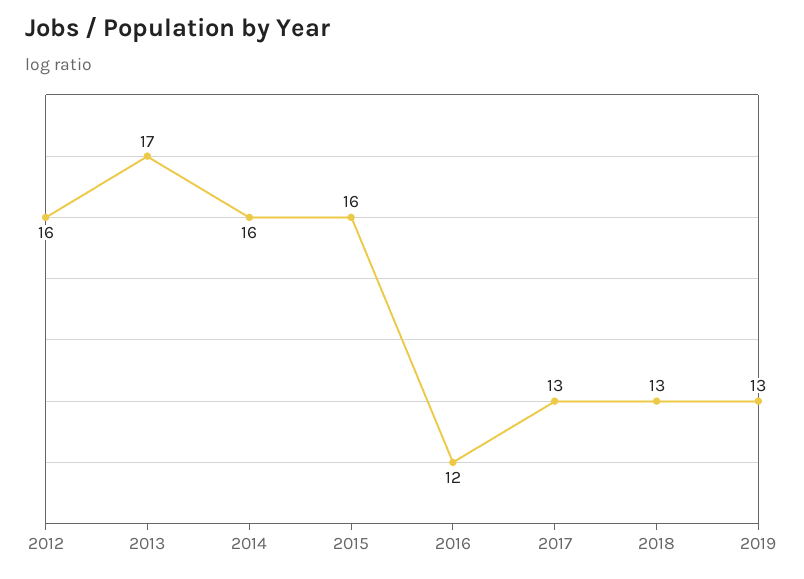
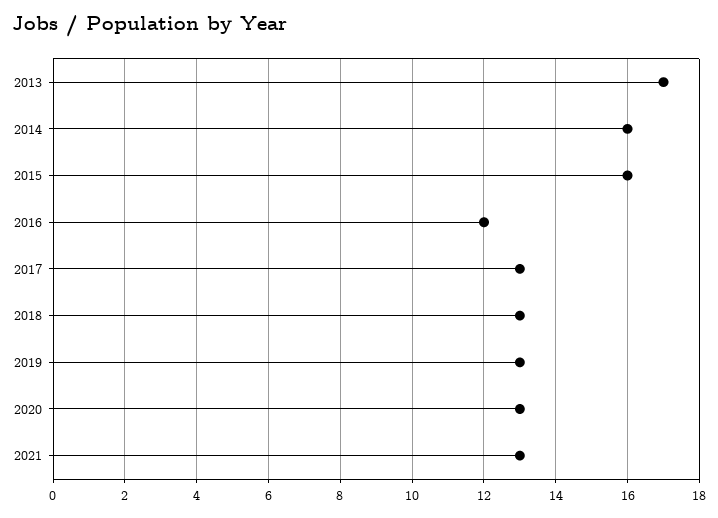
2012: 16 -> none
2020: none -> 13
2021: none -> 13

